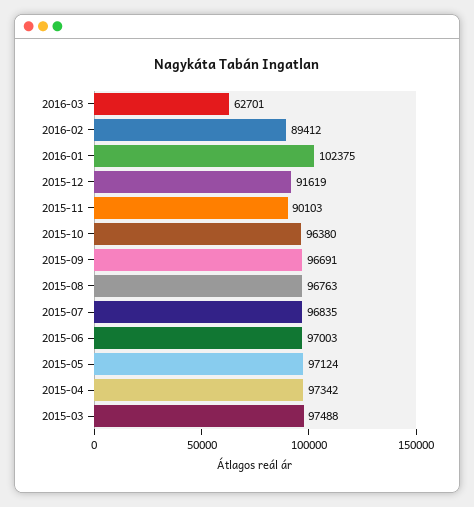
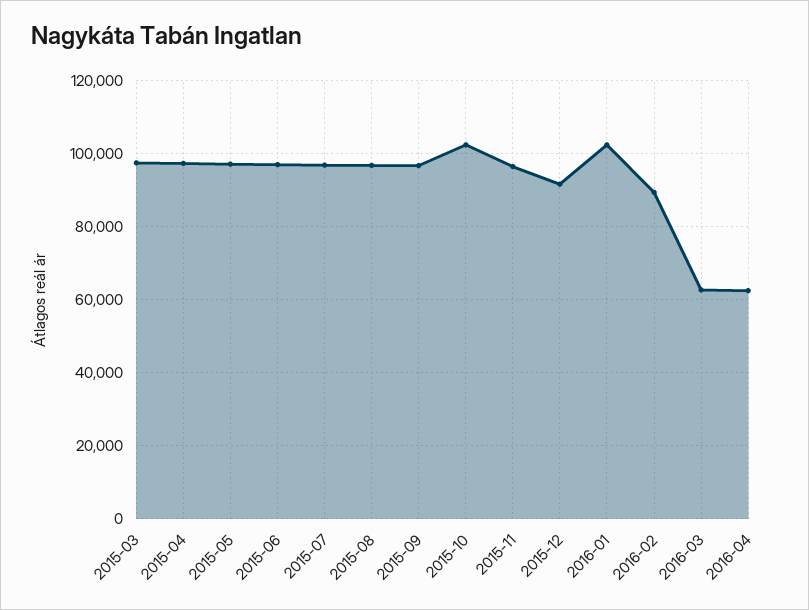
2015-11: 90103 -> 96000
2015-10: 96380 -> 102000
2016-04: none -> 62000

